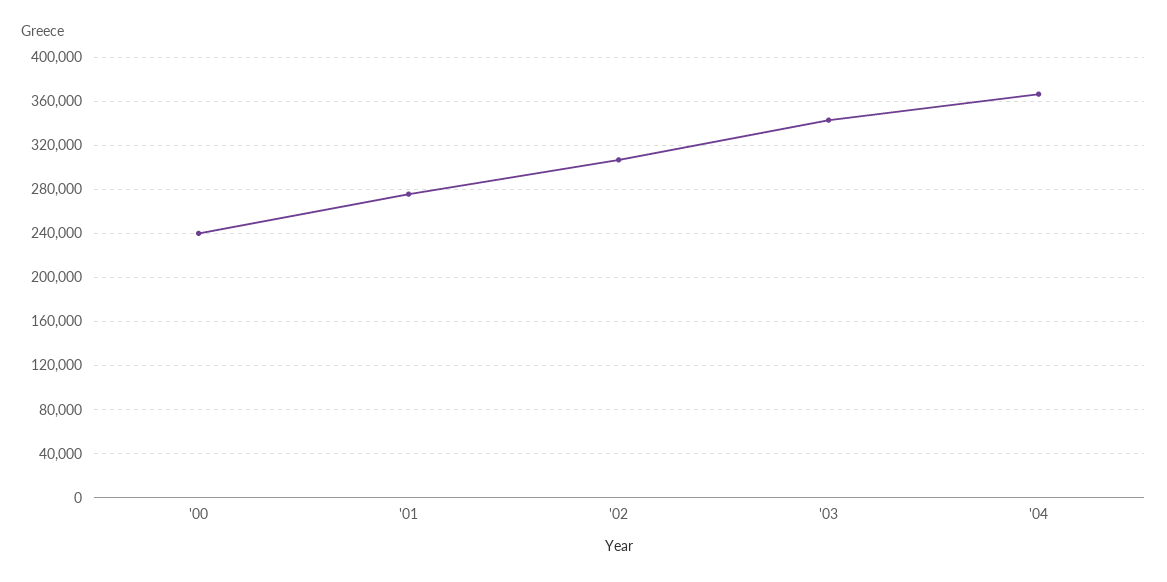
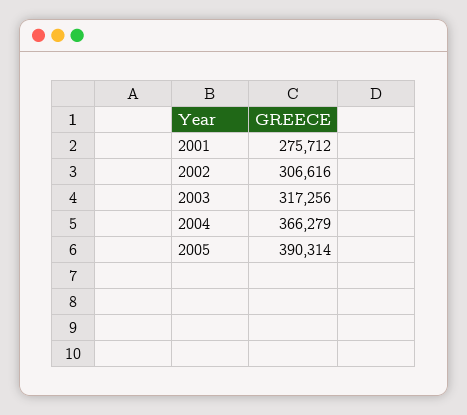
'00: 240000 -> none
'03: 340000 -> 317256
2005: none -> 390314

